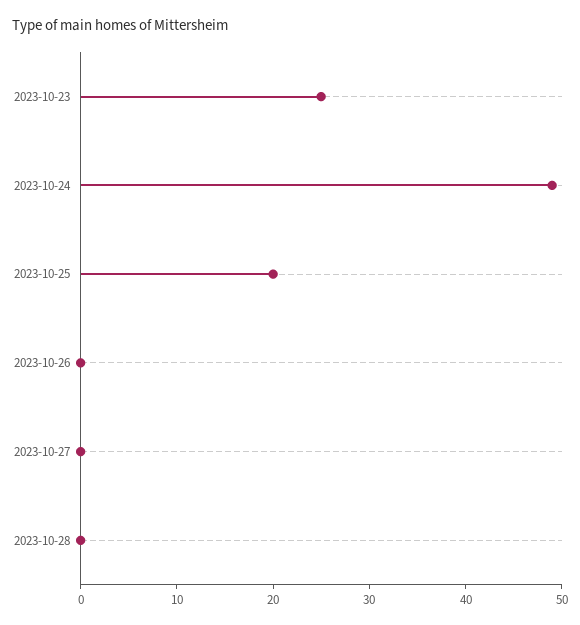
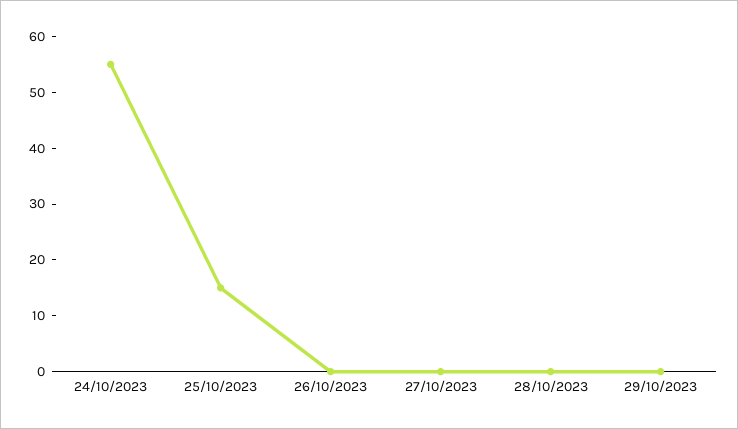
2023-10-23: 25 -> none
2023-10-24: 49 -> 55
2023-10-25: 20 -> 15
29/10/2023: none -> 0

